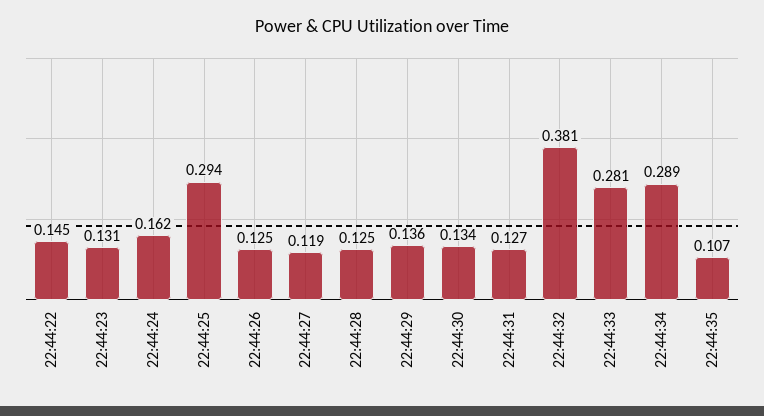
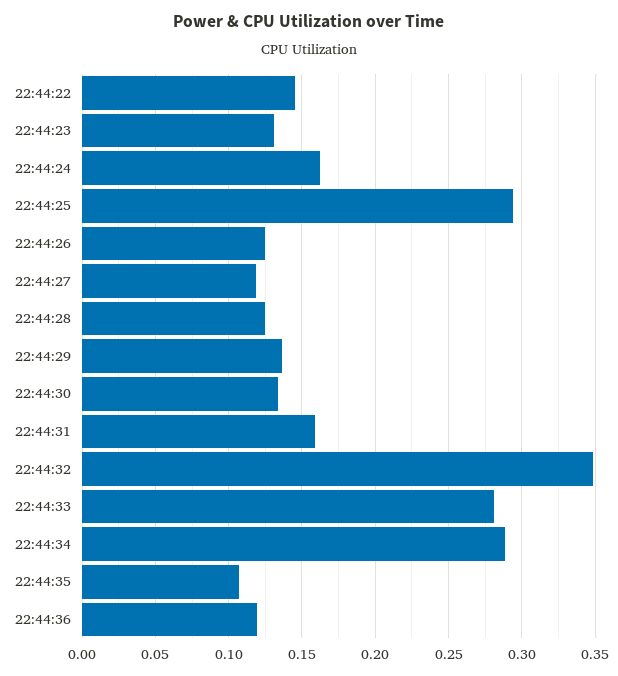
22:44:31: 0.127 -> 0.16
22:44:32: 0.381 -> 0.35
22:44:36: none -> 0.12

